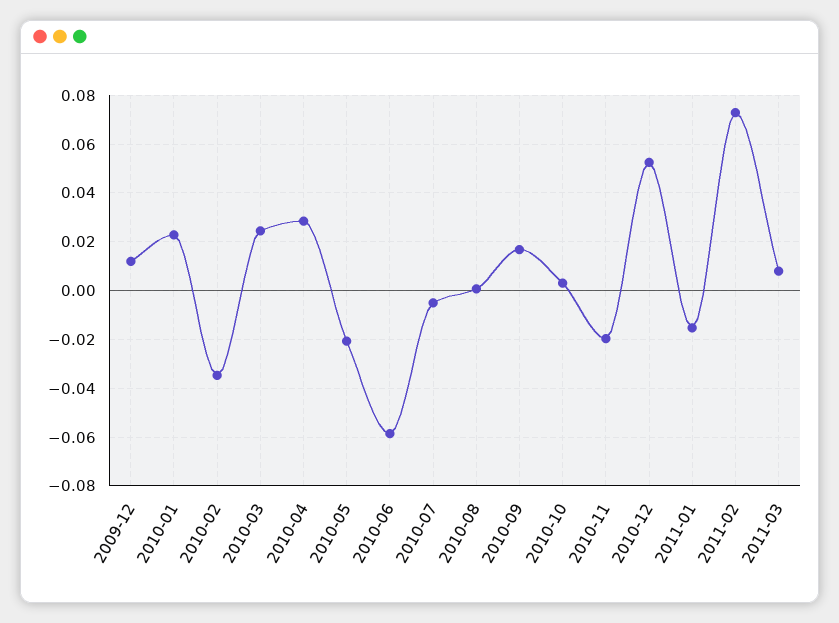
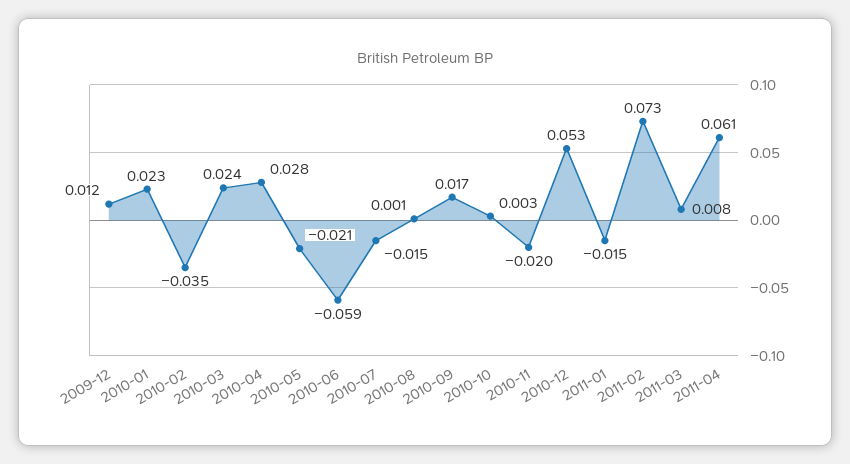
2010-07: -0.005 -> -0.015
2011-04: none -> 0.061

